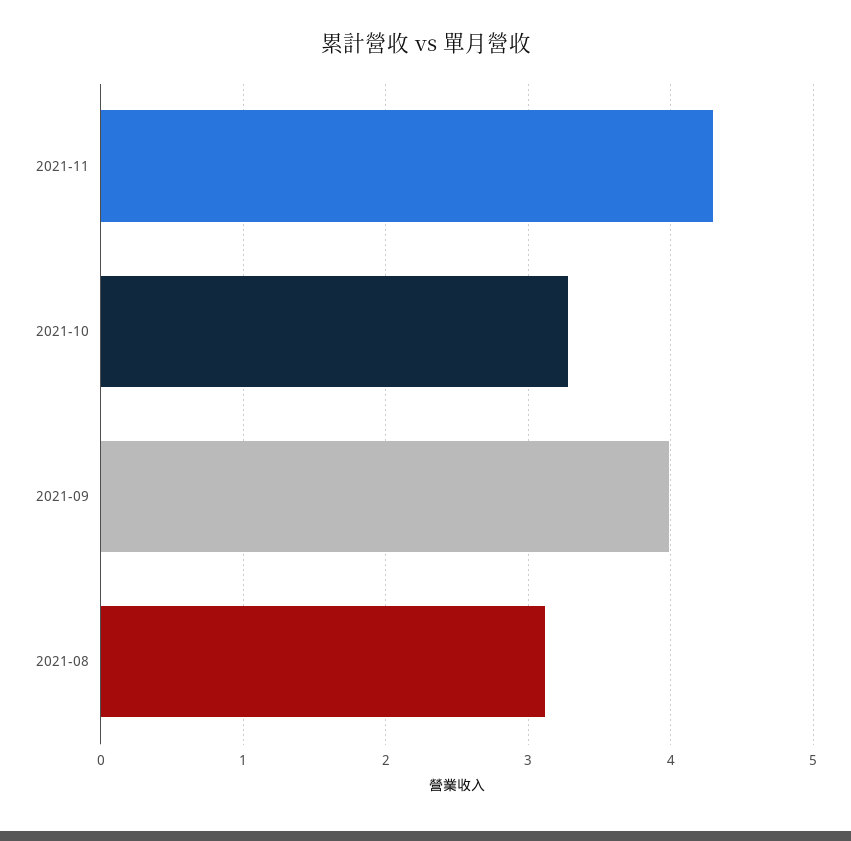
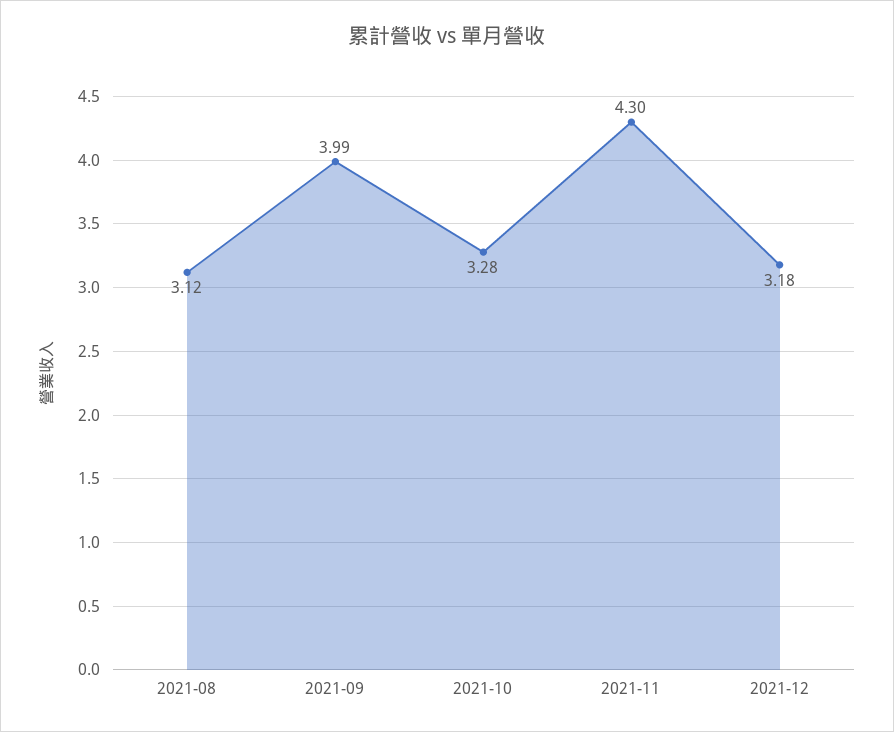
2021-12: none -> 3.18

